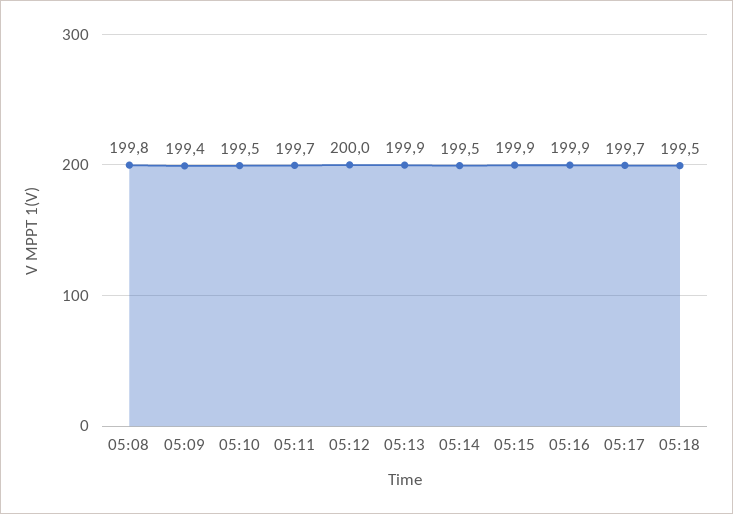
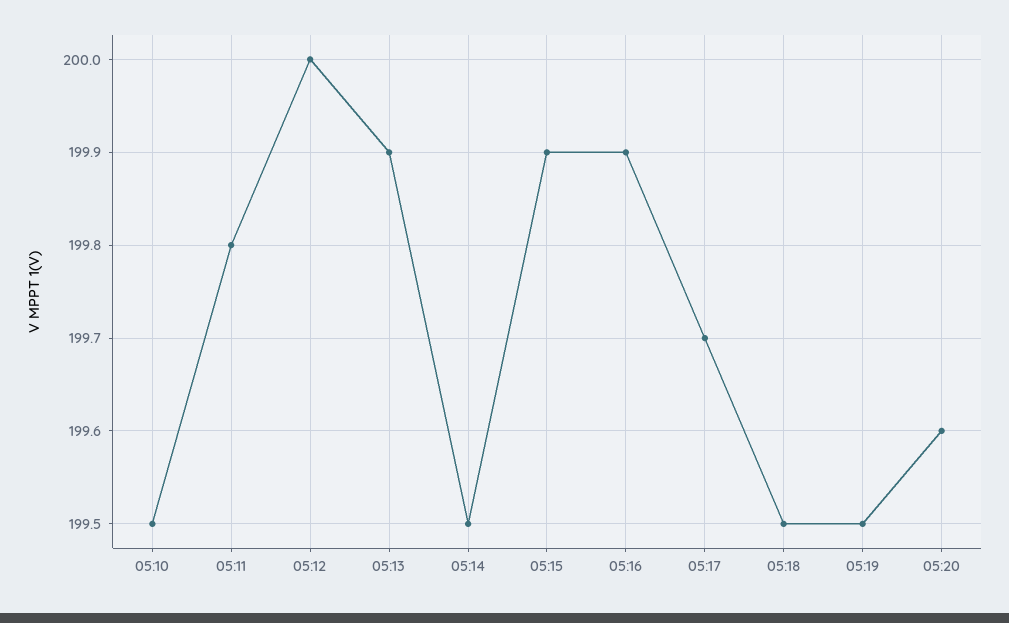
05:08: 199.8 -> none
05:09: 199.4 -> none
05:11: 199.7 -> 199.8
05:19: none -> 199.5
05:20: none -> 199.6

